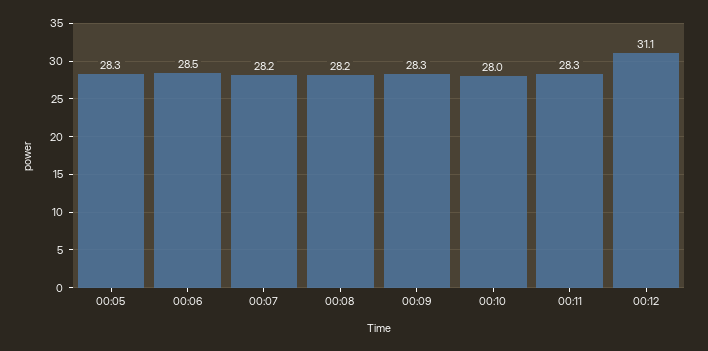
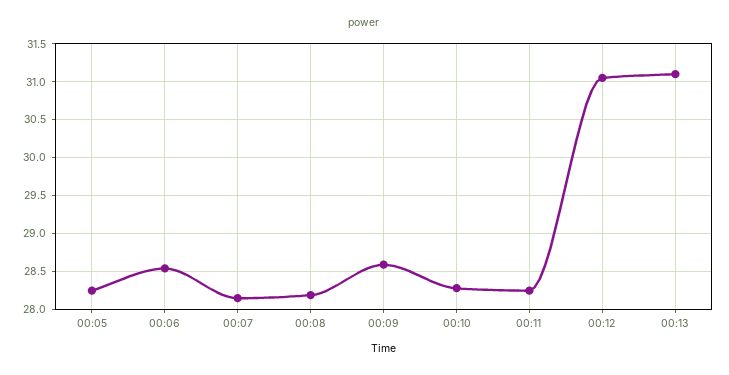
00:09: 28.3 -> 28.6
00:10: 28 -> 28.3
00:13: none -> 31.1

